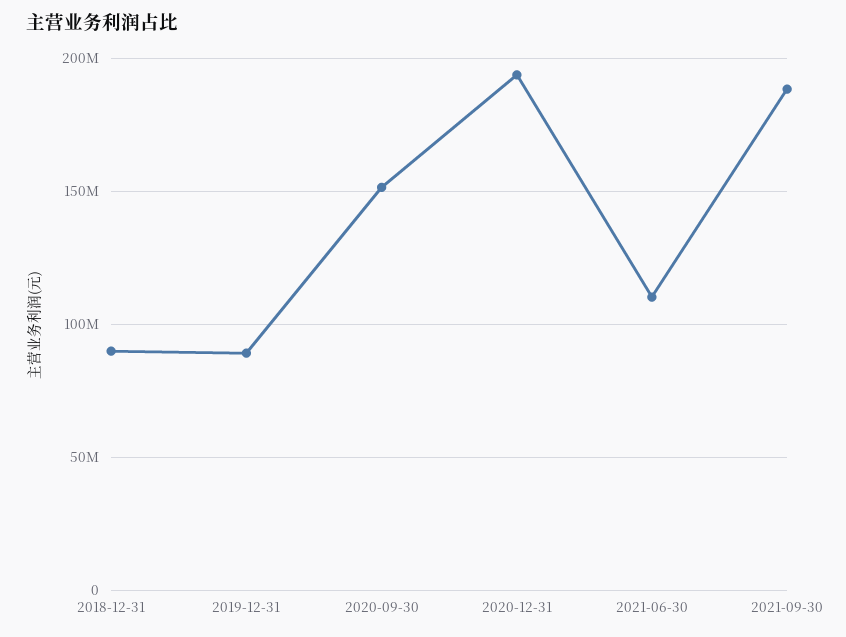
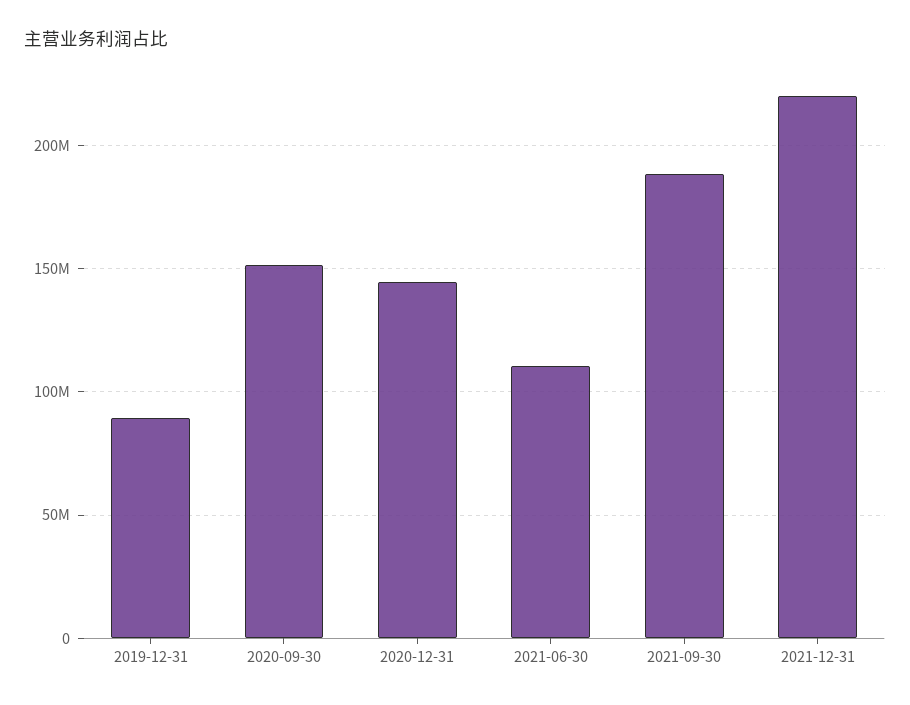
2018-12-31: 90000000 -> none
2020-12-31: 195000000 -> 145000000
2021-12-31: none -> 220000000

